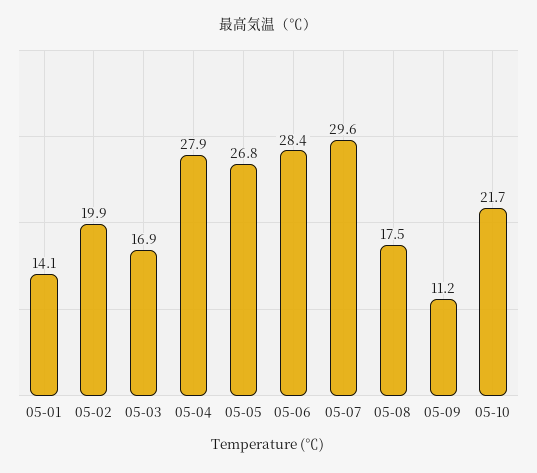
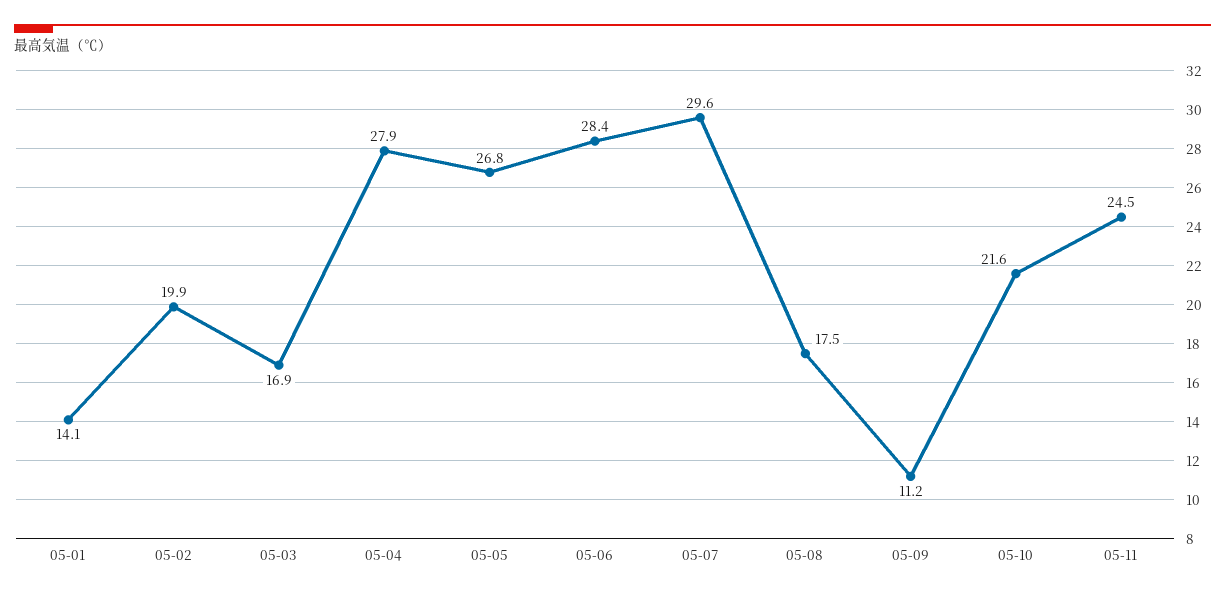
05-10: 21.7 -> 21.6
05-11: none -> 24.5

